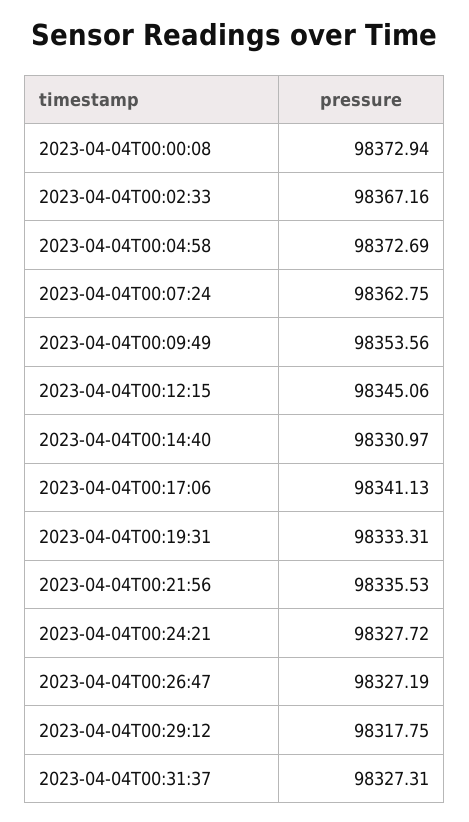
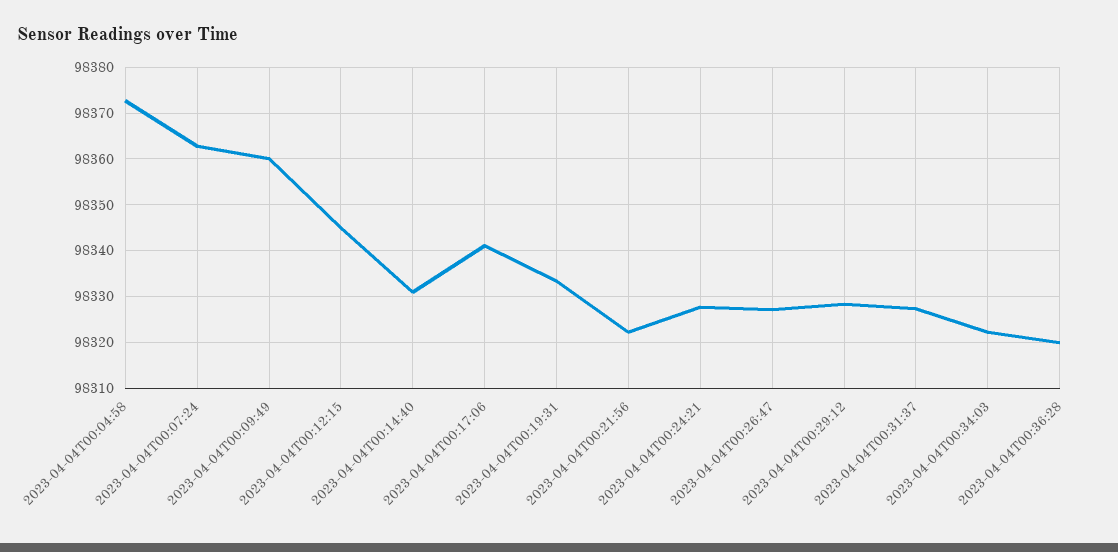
2023-04-04T00:00:08: 98372.94 -> none
2023-04-04T00:02:33: 98367.16 -> none
2023-04-04T00:09:49: 98353.56 -> 98360
2023-04-04T00:21:56: 98335.53 -> 98322
2023-04-04T00:29:12: 98317.75 -> 98328
2023-04-04T00:34:03: none -> 98322
2023-04-04T00:36:28: none -> 98320

